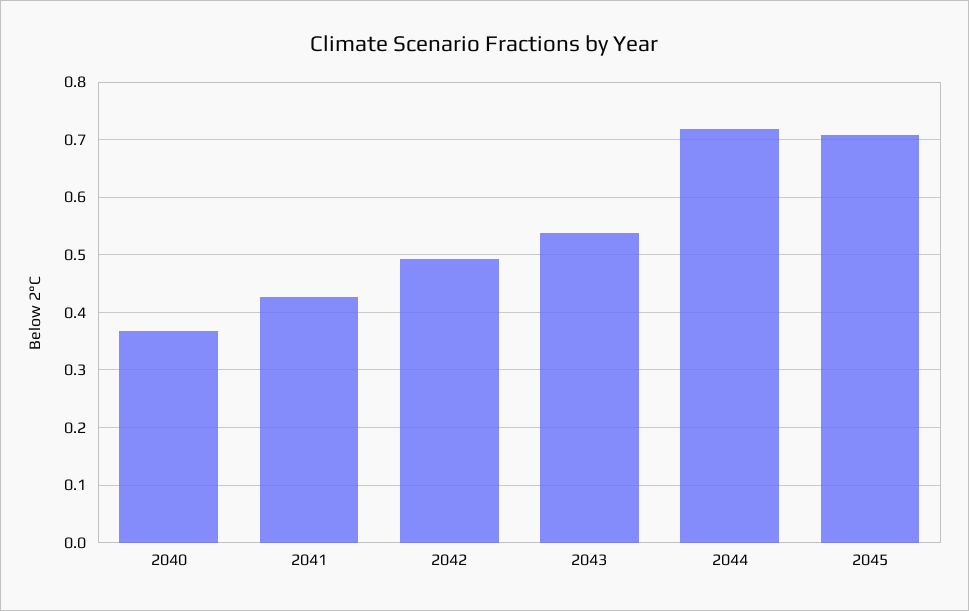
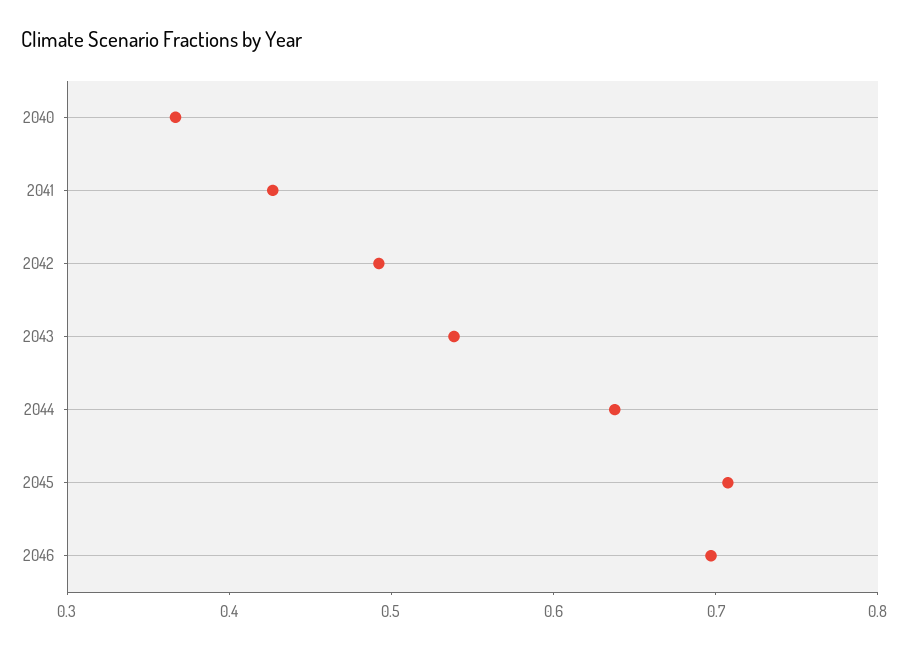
2044: 0.72 -> 0.64
2046: none -> 0.7

